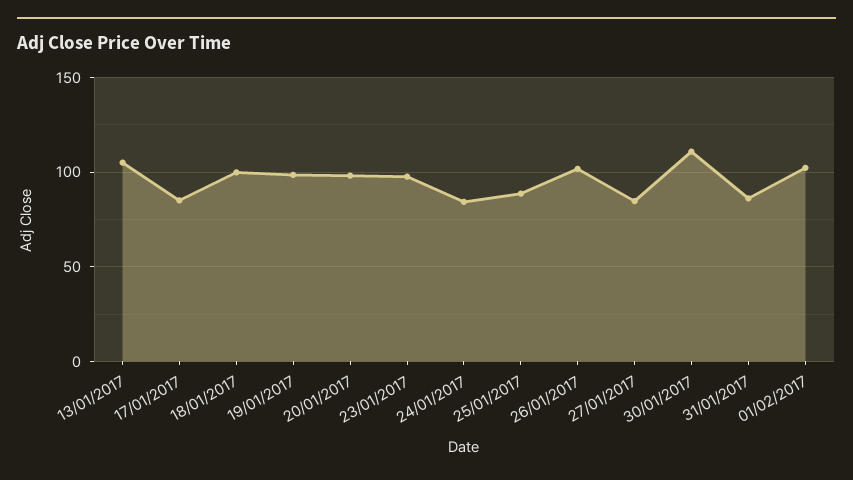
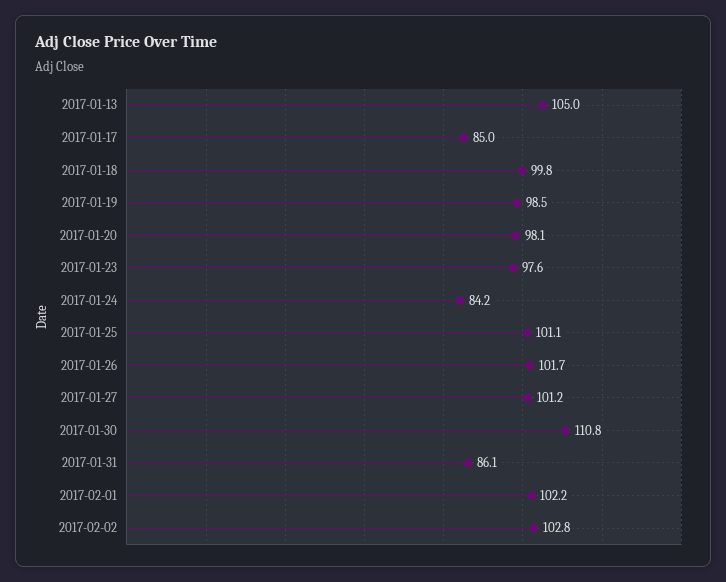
25/01/2017: 90 -> 101.1
27/01/2017: 85 -> 101.2
2017-02-02: none -> 102.8

